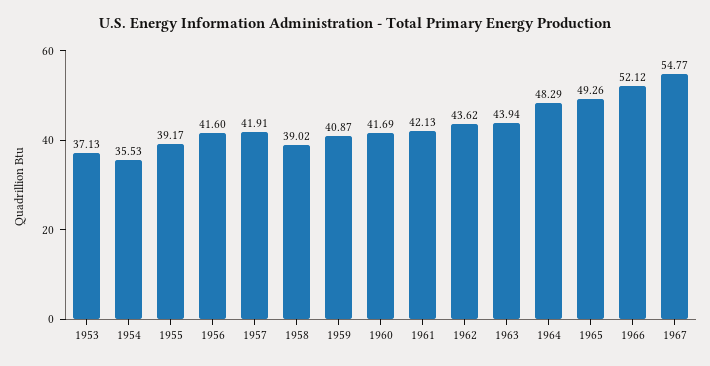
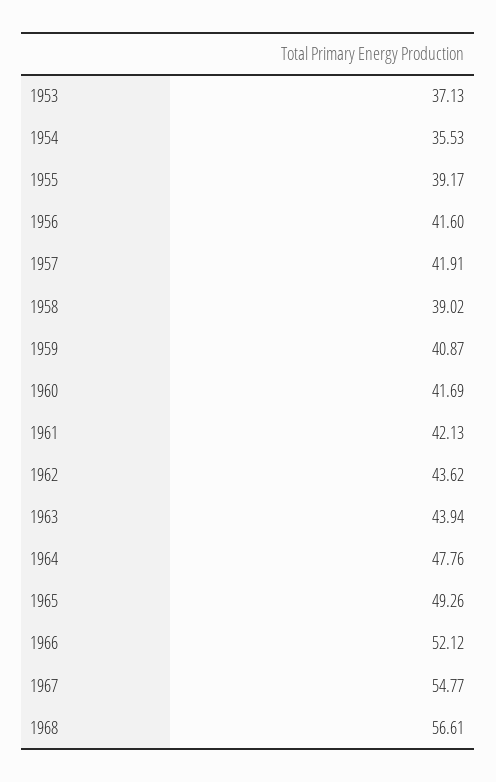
1964: 48.29 -> 47.76
1968: none -> 56.61

